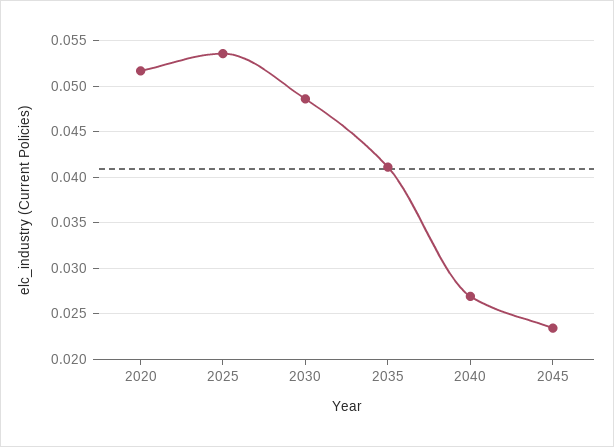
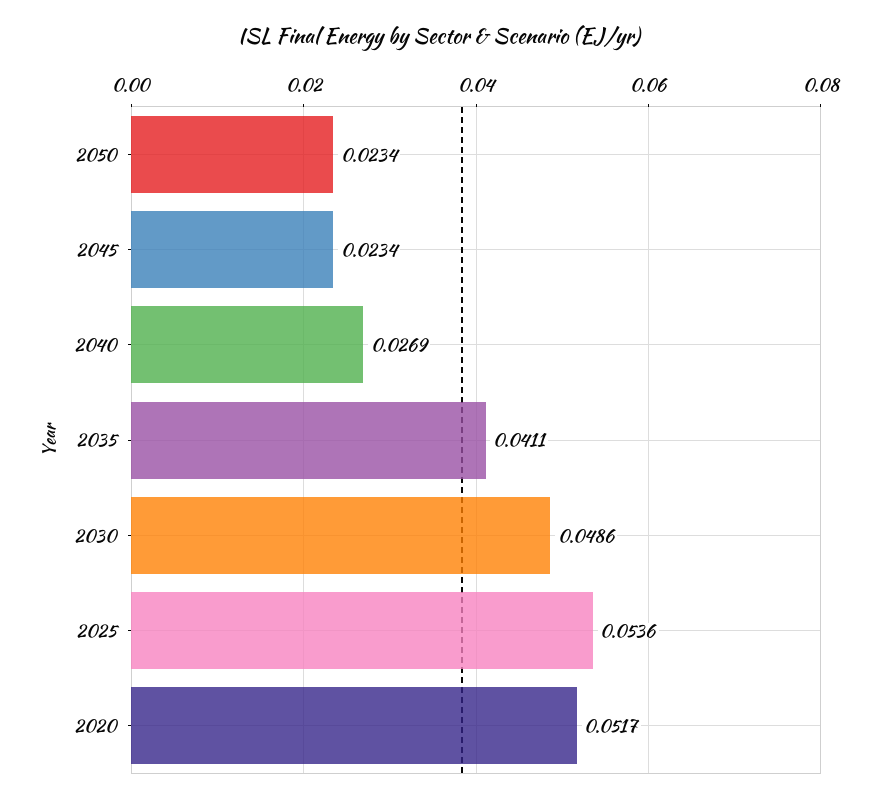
2050: none -> 0.0234

